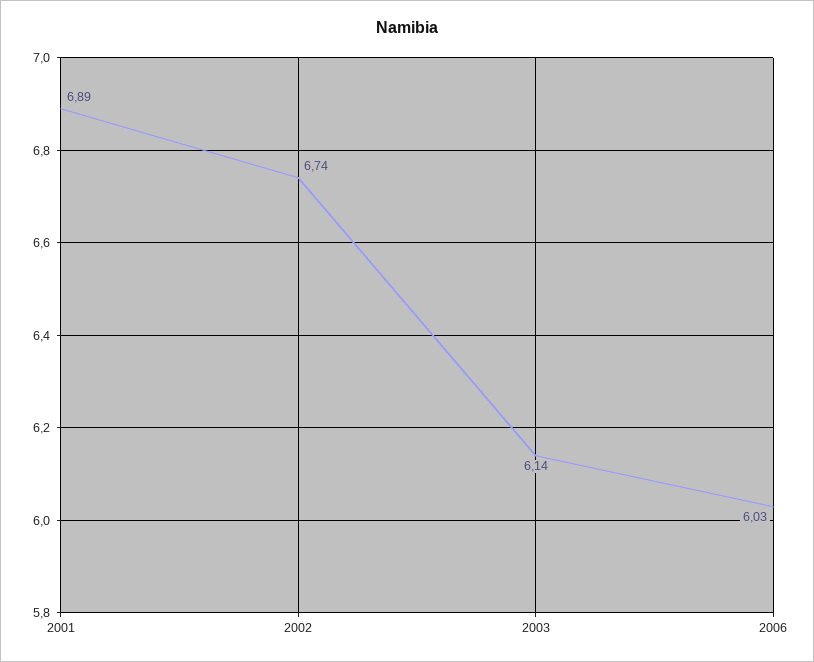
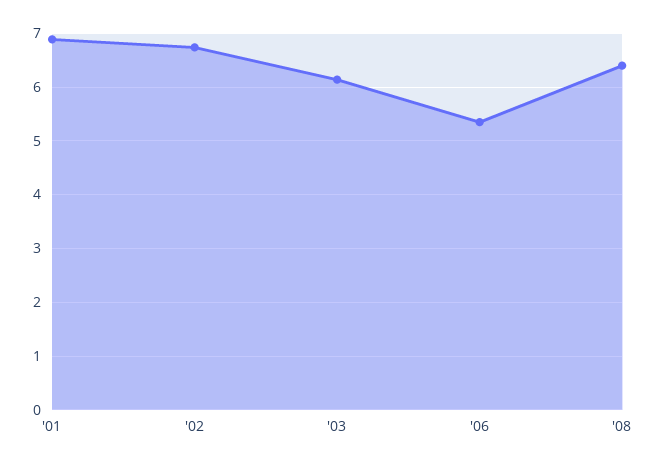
2006: 6.03 -> 5.4
'08: none -> 6.4

